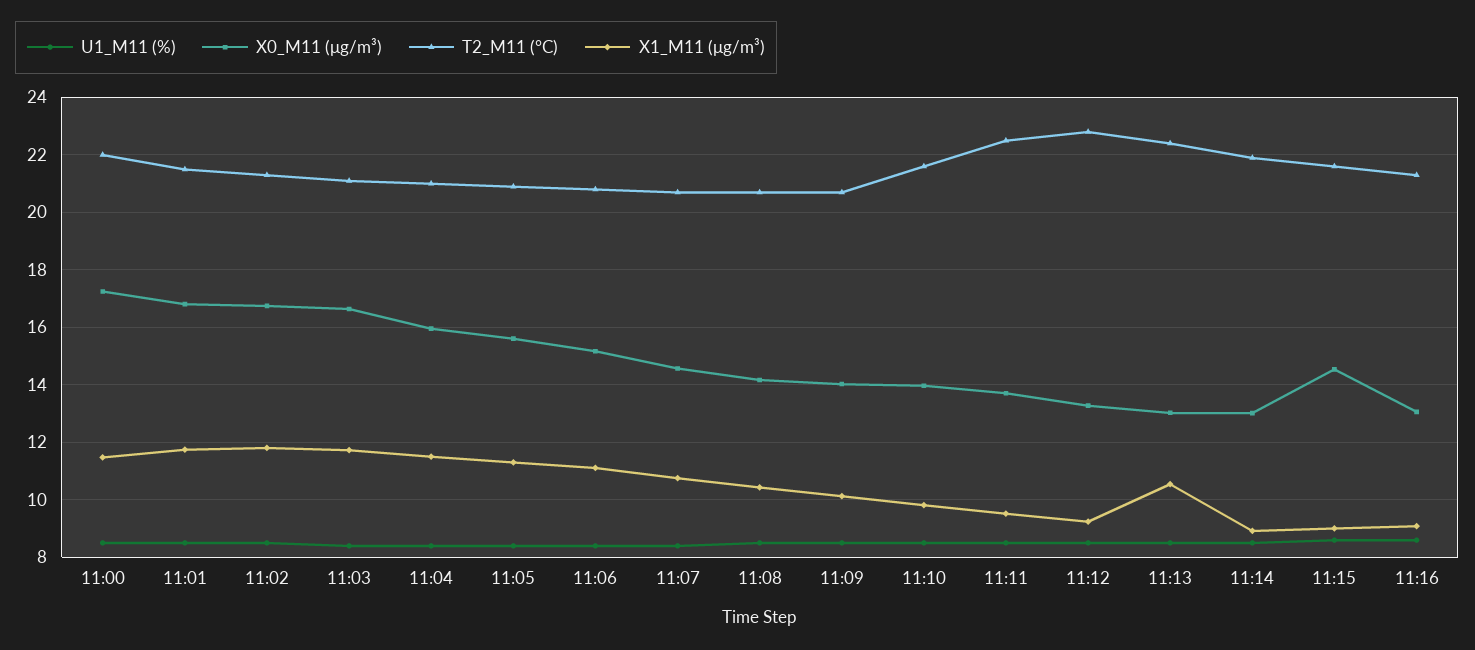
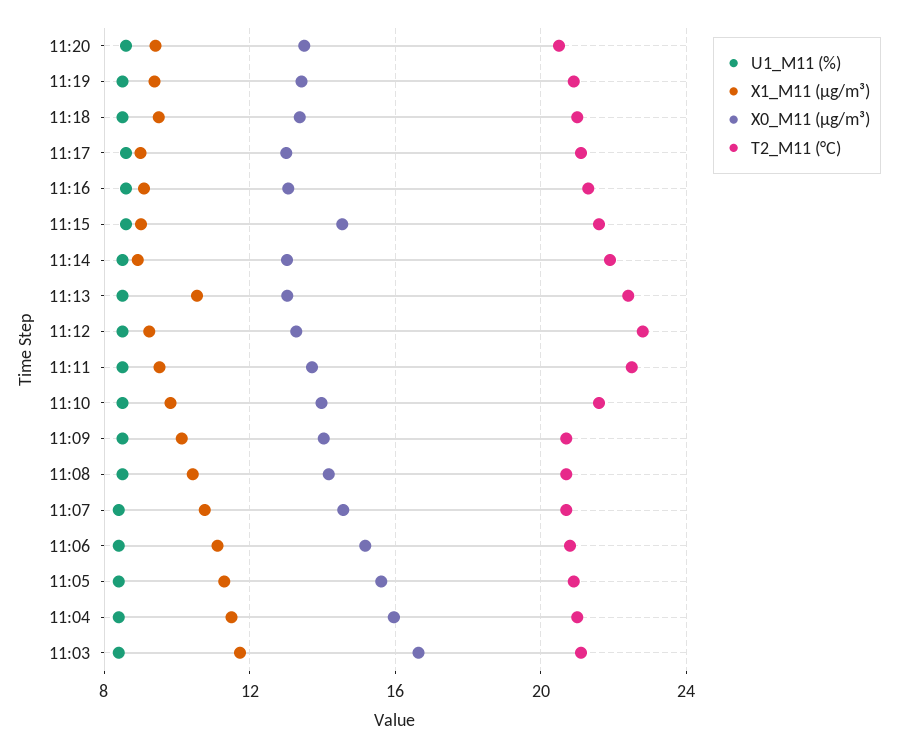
U1_M11 (%), 11:00: 8.5 -> none
X0_M11 (μg/m³), 11:00: 17.25 -> none
T2_M11 (°C), 11:00: 22 -> none
X1_M11 (μg/m³), 11:00: 11.5 -> none
U1_M11 (%), 11:01: 8.5 -> none
X0_M11 (μg/m³), 11:01: 16.75 -> none
T2_M11 (°C), 11:01: 21.5 -> none
X1_M11 (μg/m³), 11:01: 11.75 -> none
U1_M11 (%), 11:02: 8.5 -> none
X0_M11 (μg/m³), 11:02: 16.75 -> none
T2_M11 (°C), 11:02: 21.25 -> none
X1_M11 (μg/m³), 11:02: 11.75 -> none
U1_M11 (%), 11:20: none -> 8.5
X1_M11 (μg/m³), 11:20: none -> 9.5
X0_M11 (μg/m³), 11:20: none -> 13.5
T2_M11 (°C), 11:20: none -> 20.5
U1_M11 (%), 11:19: none -> 8.5
X1_M11 (μg/m³), 11:19: none -> 9.5
X0_M11 (μg/m³), 11:19: none -> 13.5
T2_M11 (°C), 11:19: none -> 21
U1_M11 (%), 11:18: none -> 8.5
X1_M11 (μg/m³), 11:18: none -> 9.5
X0_M11 (μg/m³), 11:18: none -> 13.5
T2_M11 (°C), 11:18: none -> 21
U1_M11 (%), 11:17: none -> 8.5
X1_M11 (μg/m³), 11:17: none -> 9
X0_M11 (μg/m³), 11:17: none -> 13
T2_M11 (°C), 11:17: none -> 21

